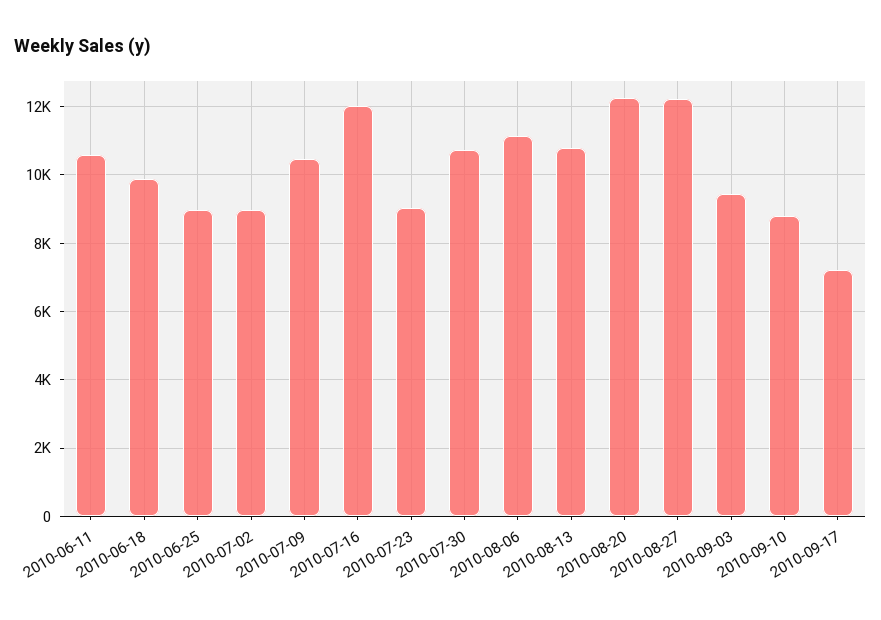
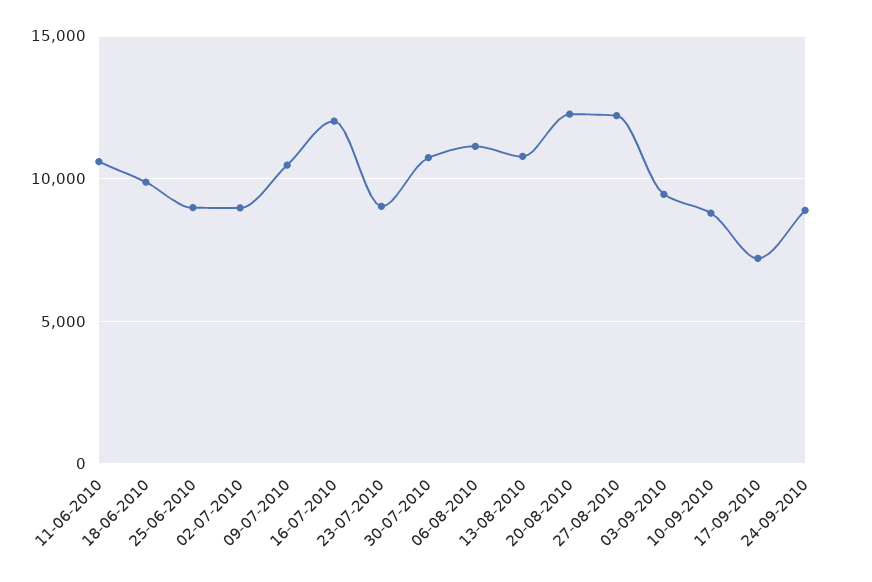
24-09-2010: none -> 9000

